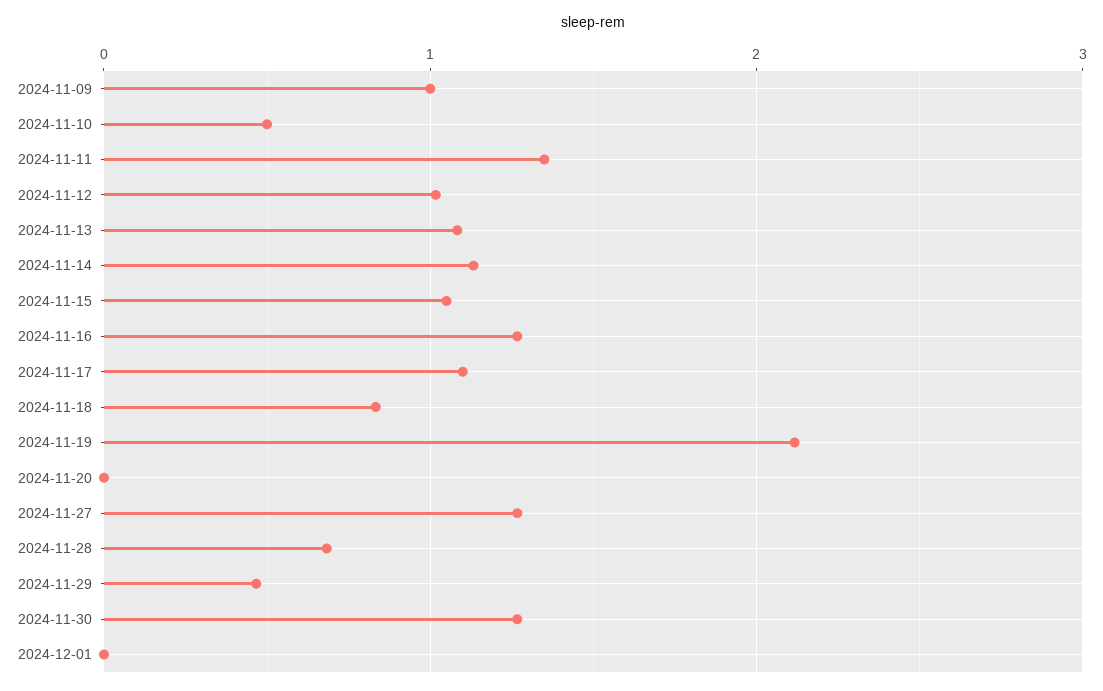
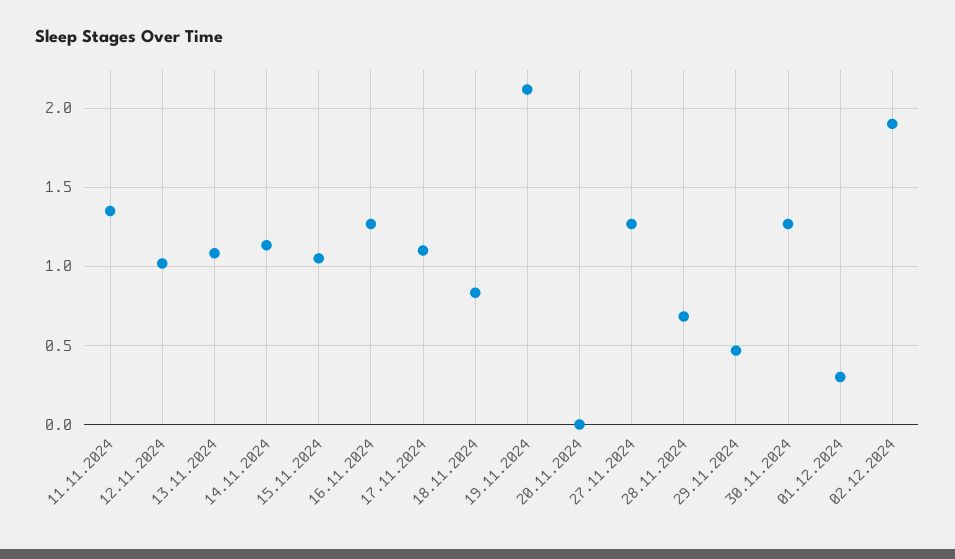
2024-11-09: 1 -> none
2024-11-10: 0.5 -> none
2024-12-01: 0 -> 0.3
02.12.2024: none -> 1.9

